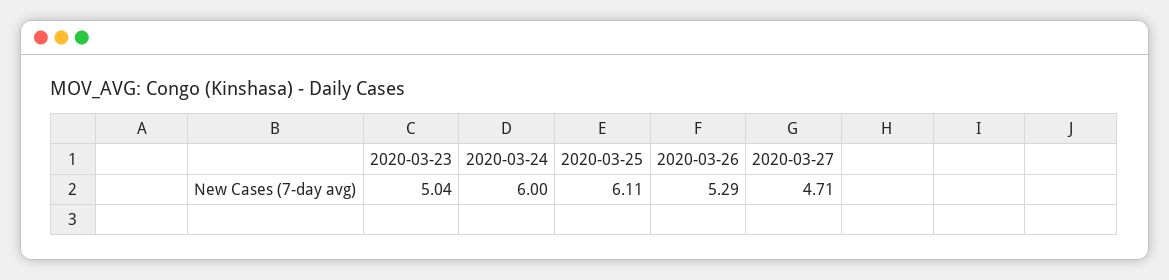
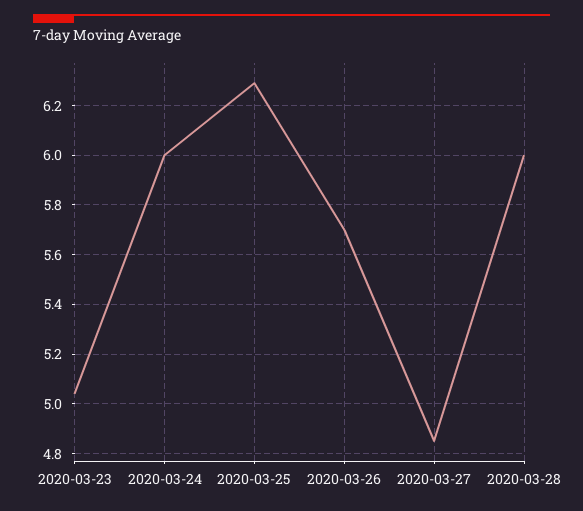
2020-03-25: 6.11 -> 6.3
2020-03-26: 5.29 -> 5.7
2020-03-27: 4.71 -> 4.85
2020-03-28: none -> 6

